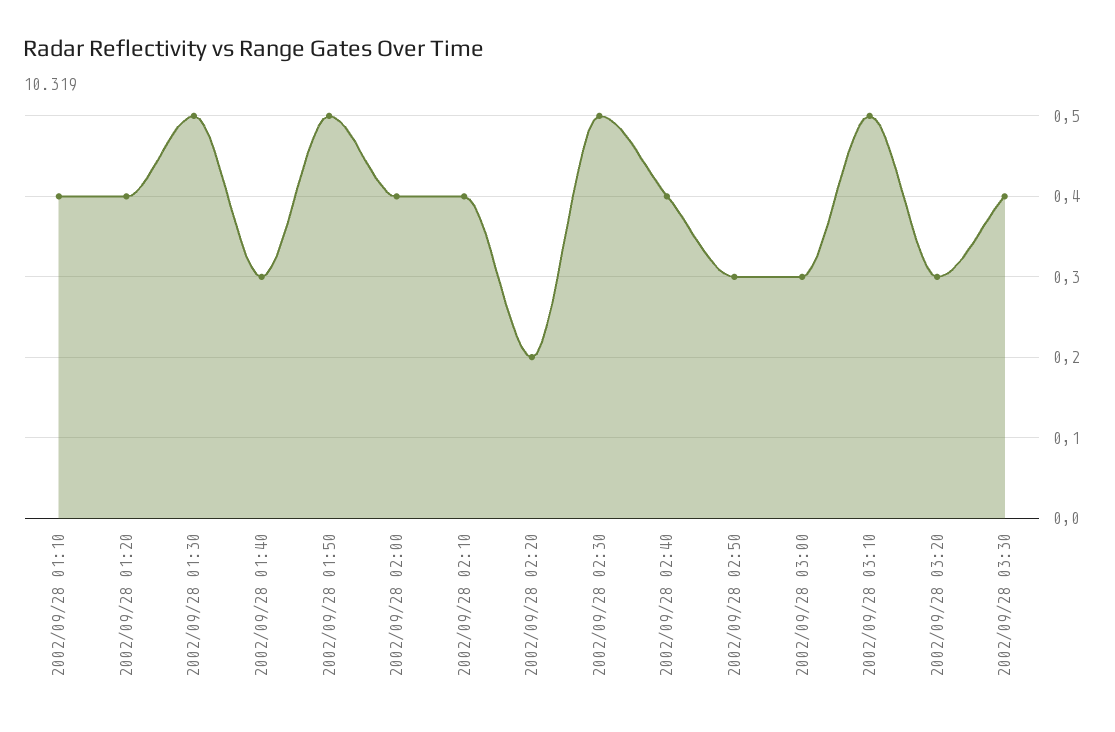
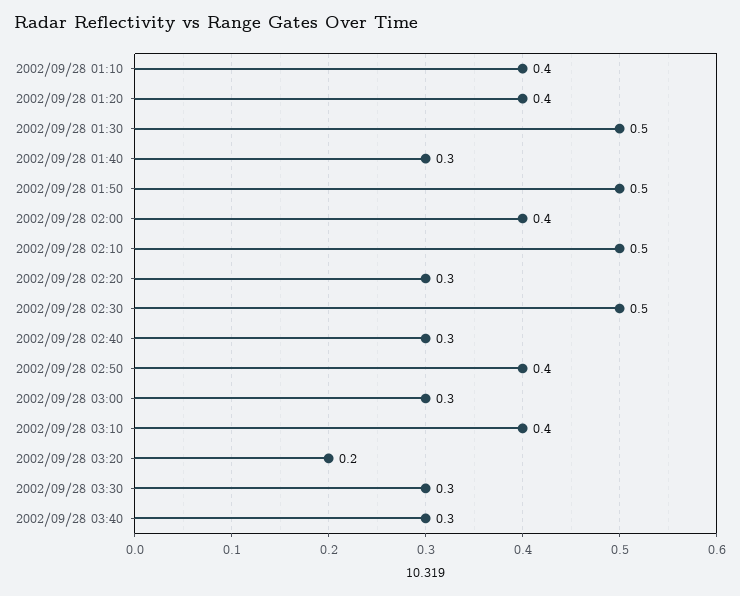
2002/09/28 02:10: 0.4 -> 0.5
2002/09/28 02:20: 0.2 -> 0.3
2002/09/28 02:40: 0.4 -> 0.3
2002/09/28 02:50: 0.3 -> 0.4
2002/09/28 03:10: 0.5 -> 0.4
2002/09/28 03:20: 0.3 -> 0.2
2002/09/28 03:30: 0.4 -> 0.3
2002/09/28 03:40: none -> 0.3

